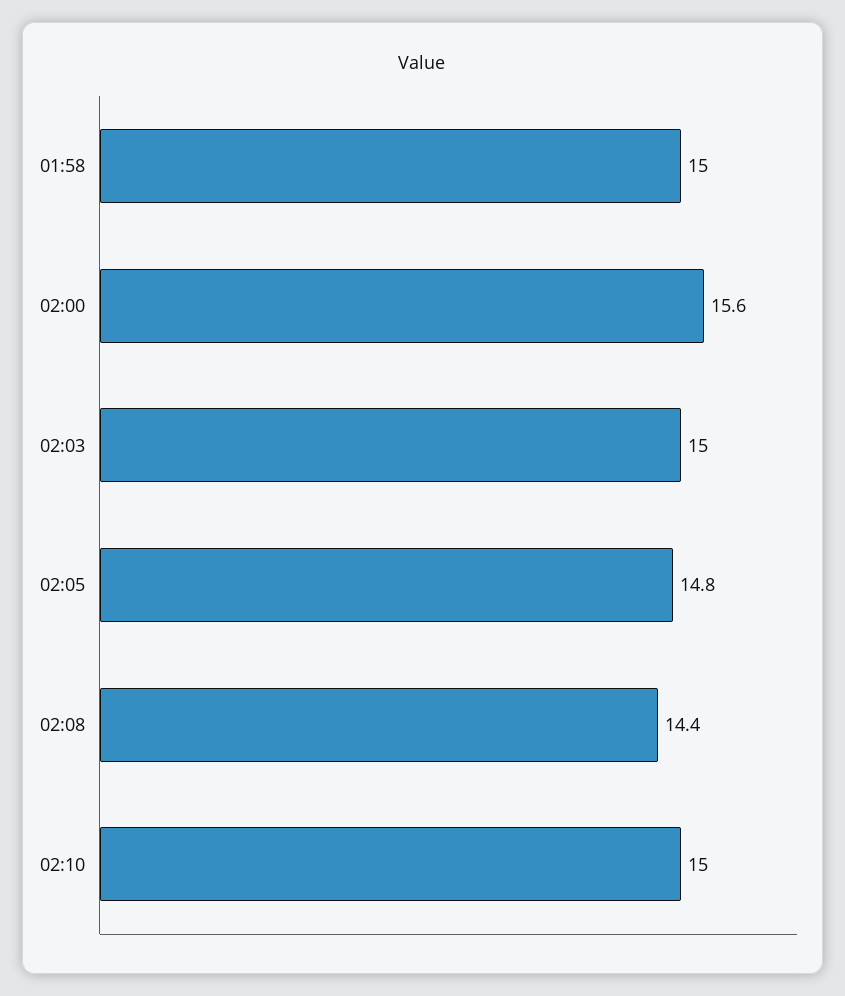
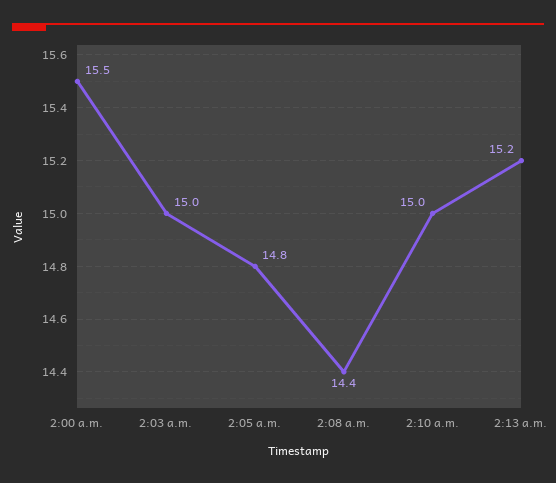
01:58: 15 -> none
02:00: 15.6 -> 15.5
2:13 a.m.: none -> 15.2

